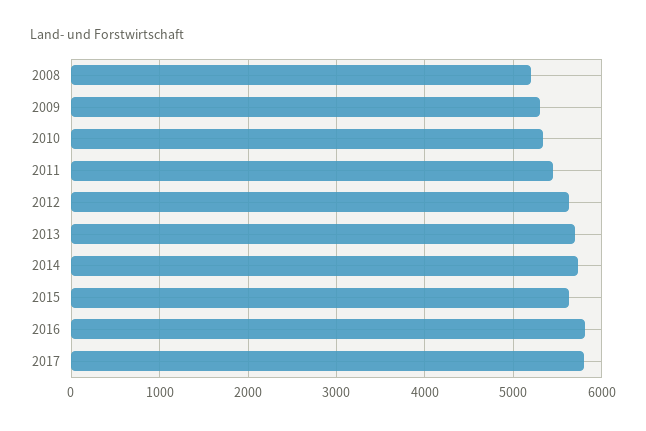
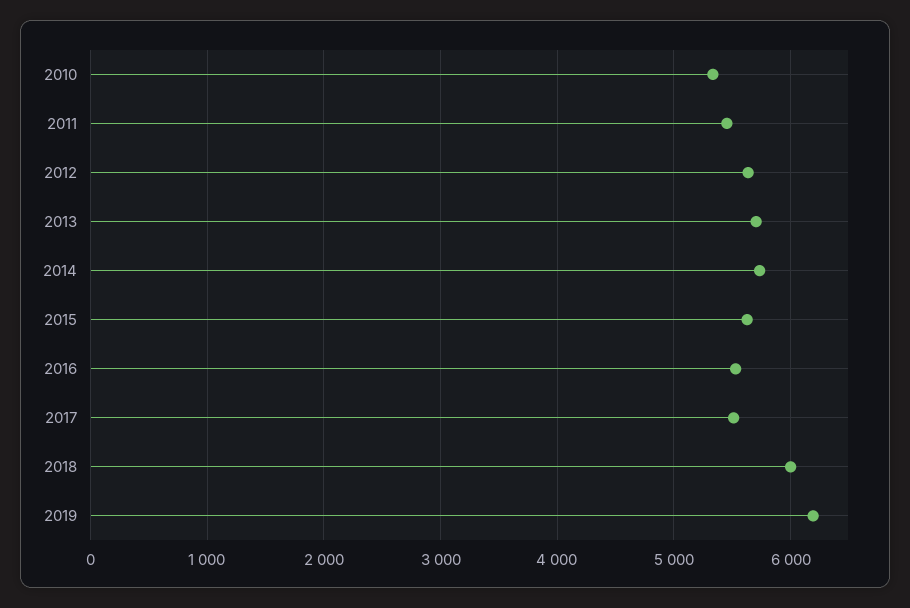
2008: 5200 -> none
2009: 5300 -> none
2016: 5800 -> 5500
2017: 5800 -> 5500
2018: none -> 6000
2019: none -> 6200

